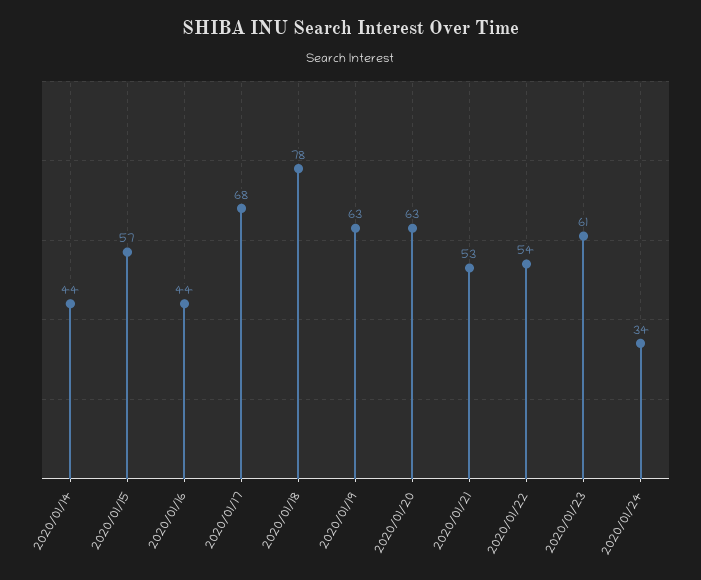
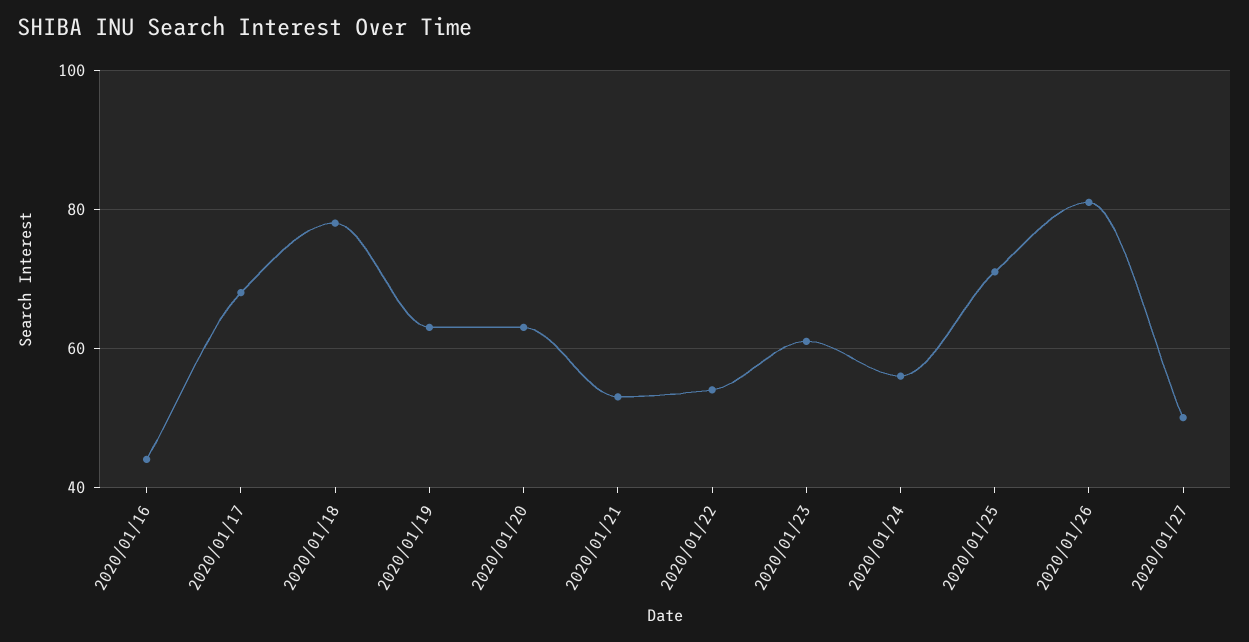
2020/01/14: 44 -> none
2020/01/15: 57 -> none
2020/01/24: 34 -> 55
2020/01/25: none -> 70
2020/01/26: none -> 80
2020/01/27: none -> 50

